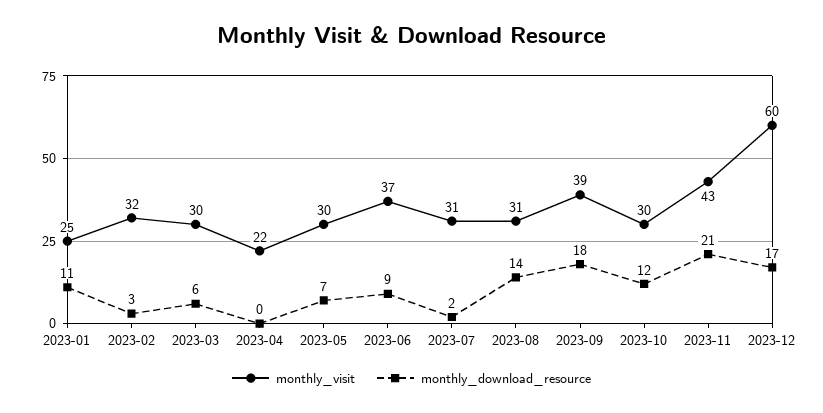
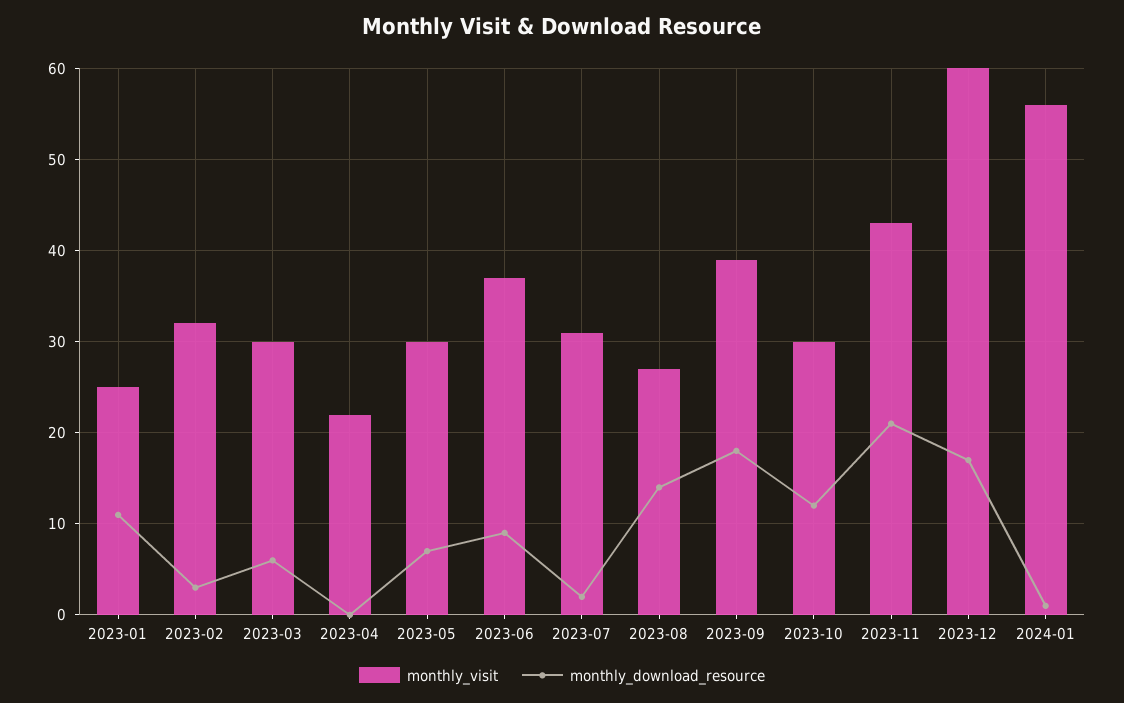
monthly_visit, 2023-08: 31 -> 27
monthly_visit, 2024-01: none -> 56
monthly_download_resource, 2024-01: none -> 1

